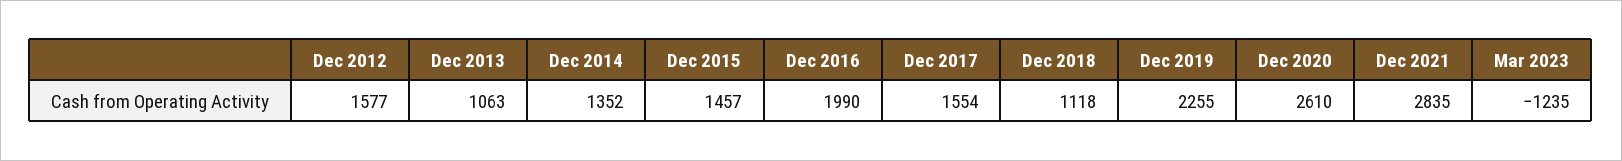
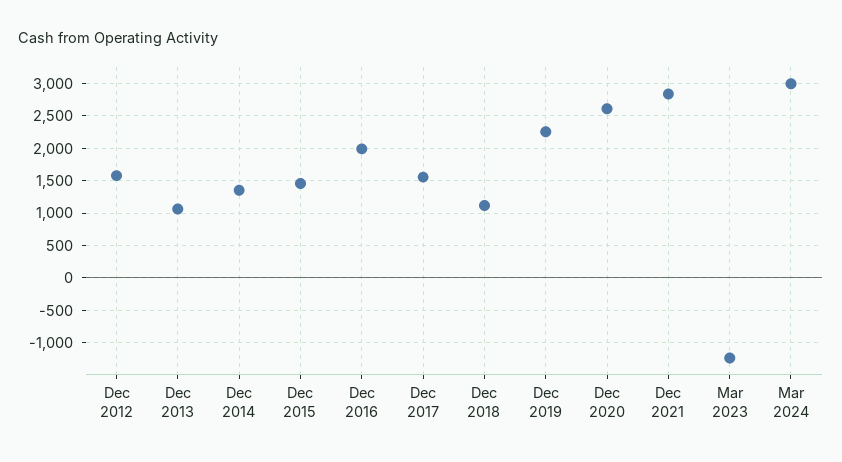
Mar 2024: none -> 3000

